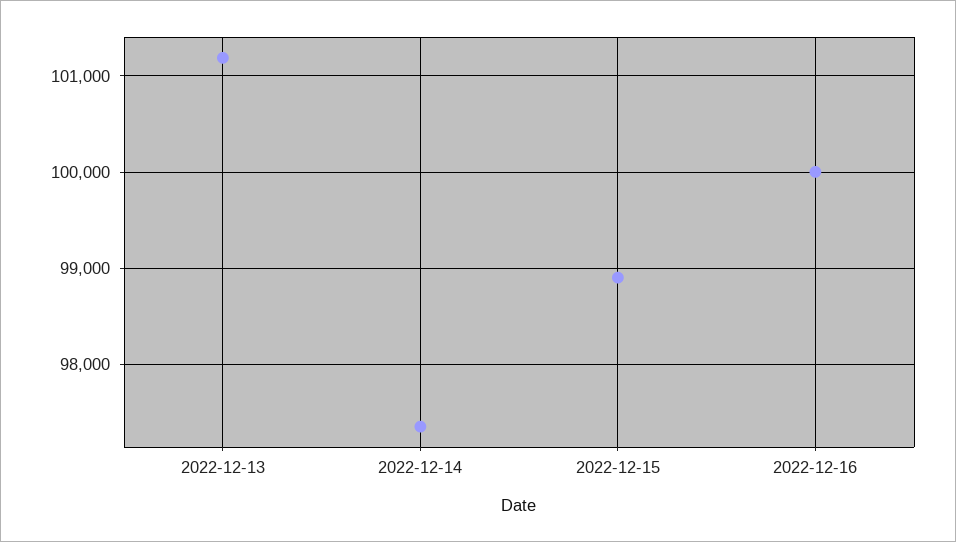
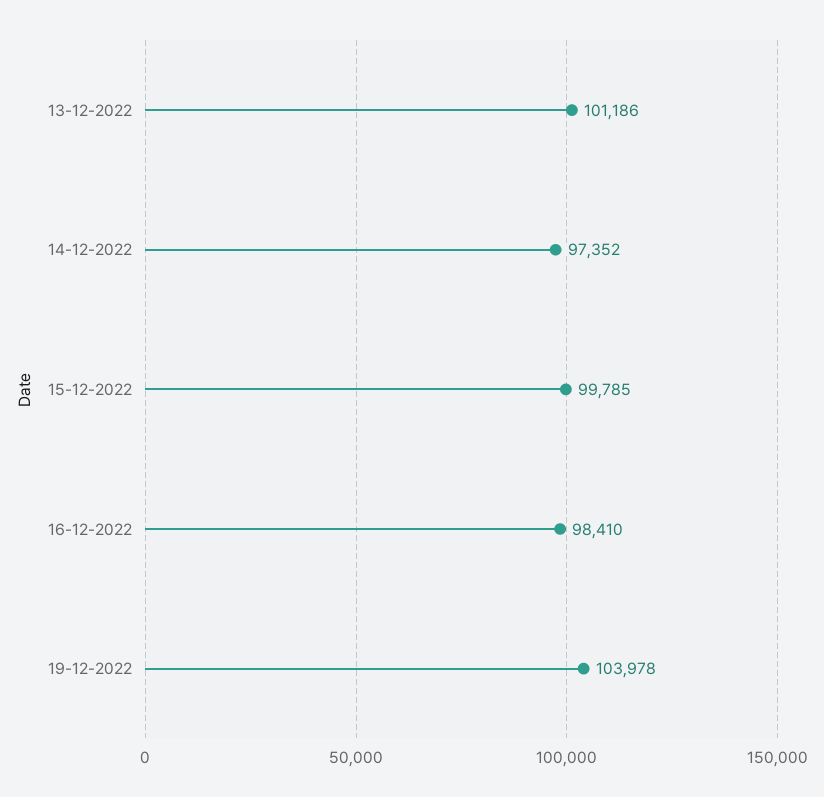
2022-12-15: 98900 -> 99785
2022-12-16: 100000 -> 98410
19-12-2022: none -> 103978

